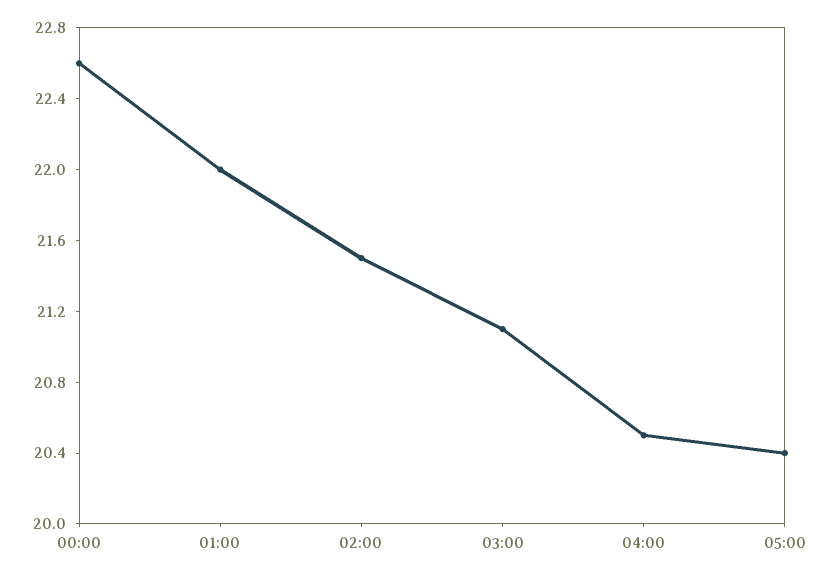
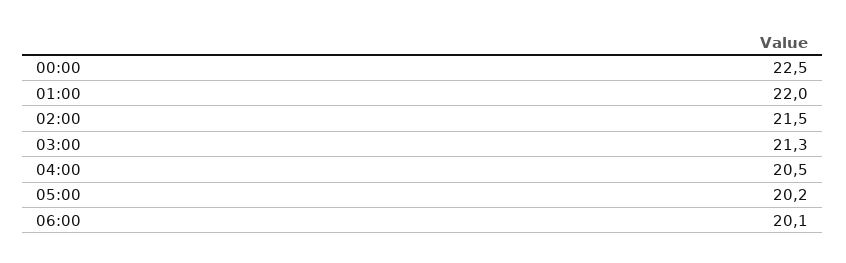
00:00: 22.6 -> 22.5
03:00: 21.1 -> 21.3
05:00: 20.4 -> 20.2
06:00: none -> 20.1

